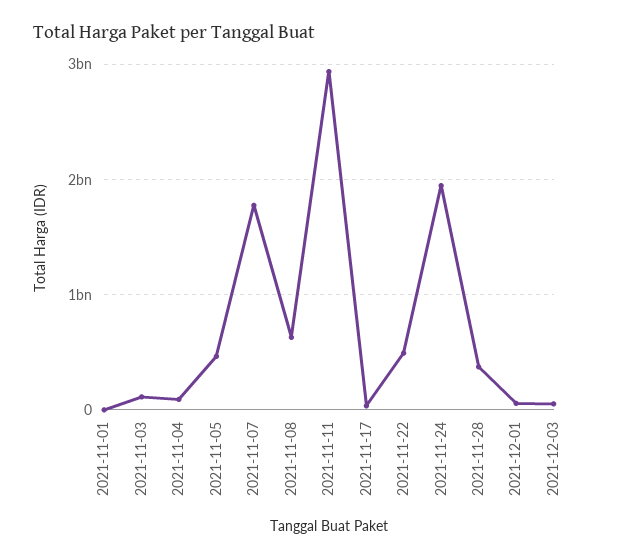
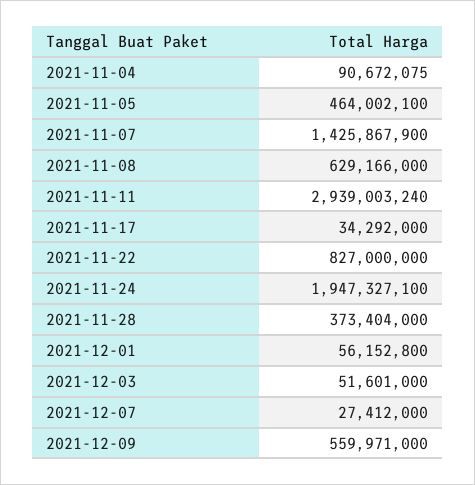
2021-11-01: 0 -> none
2021-11-03: 100000000 -> none
2021-11-07: 1800000000 -> 1425867900
2021-11-22: 500000000 -> 827000000
2021-12-07: none -> 27412000
2021-12-09: none -> 559971000

